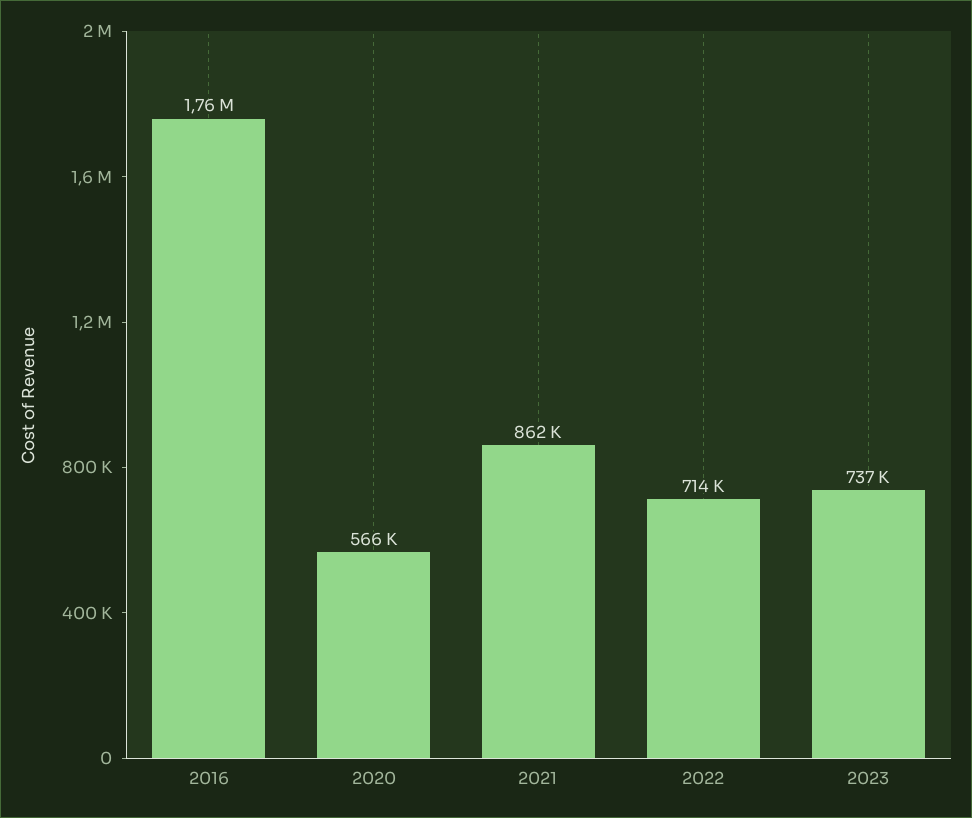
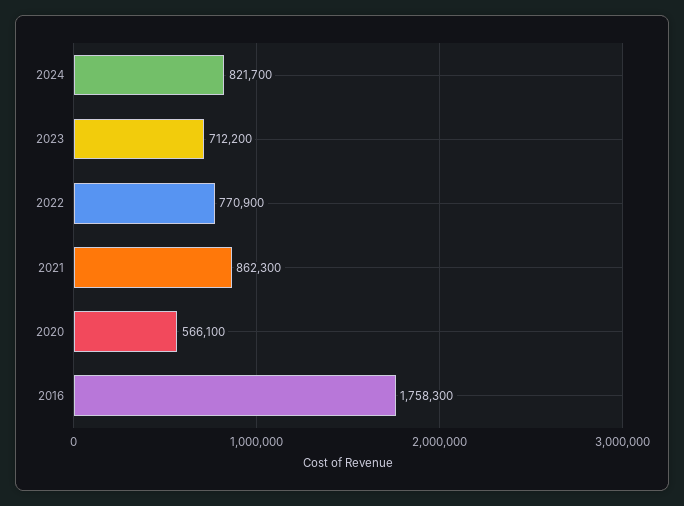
2022: 714000 -> 770900
2023: 737000 -> 712200
2024: none -> 821700

